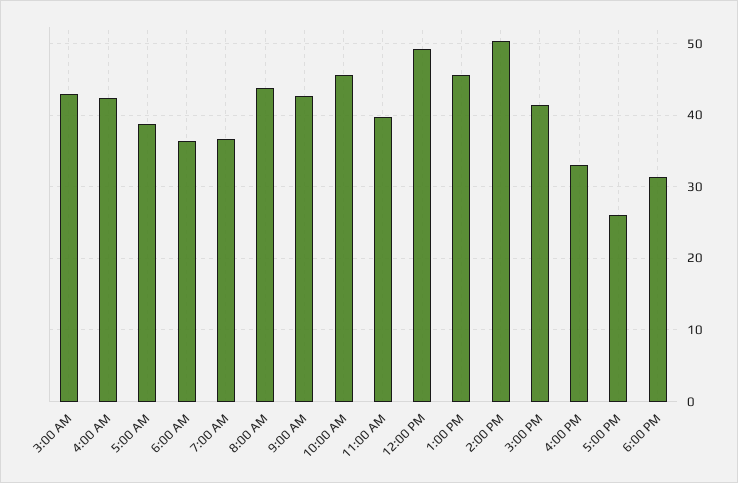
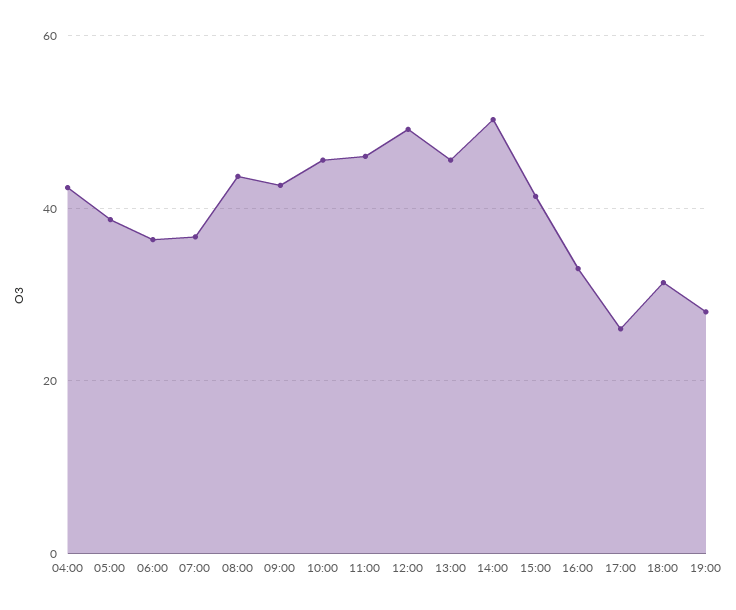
3:00 AM: 43 -> none
11:00 AM: 40 -> 46
19:00: none -> 28

